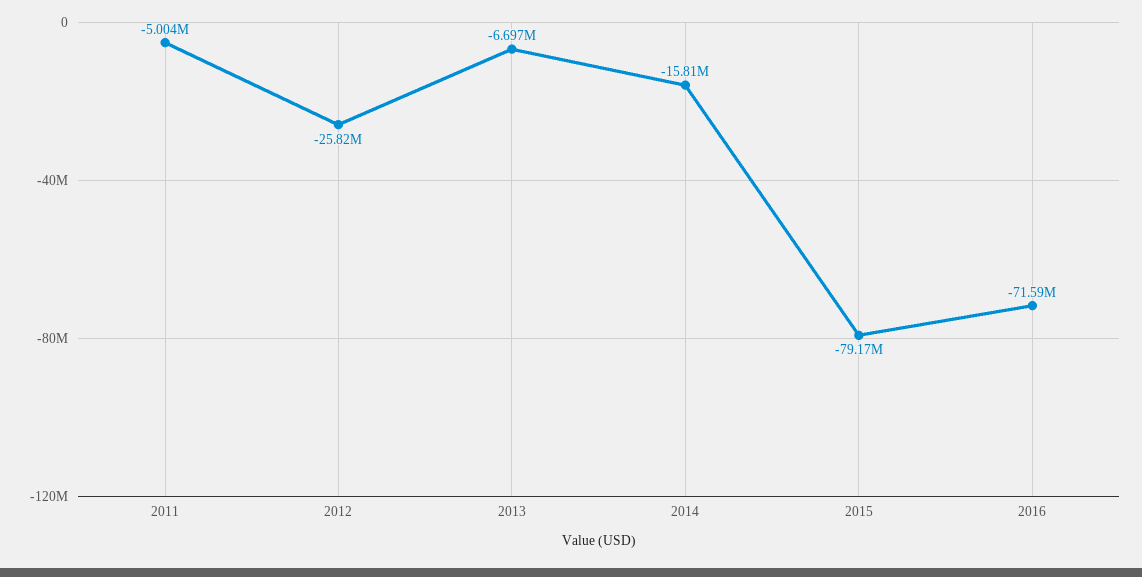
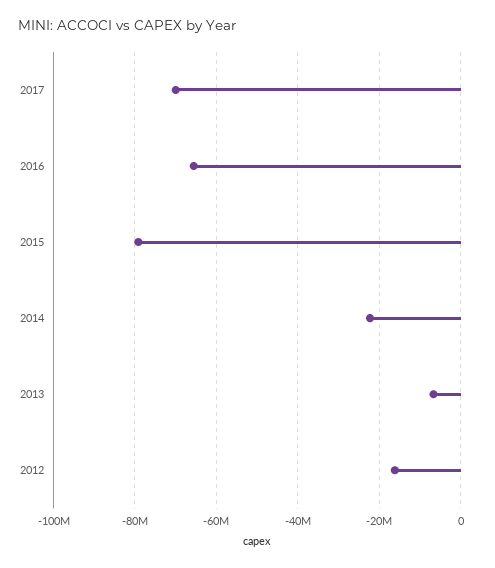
2011: -5004000 -> none
2012: -25820000 -> -16000000
2014: -15810000 -> -22000000
2016: -71590000 -> -66000000
2017: none -> -70000000

